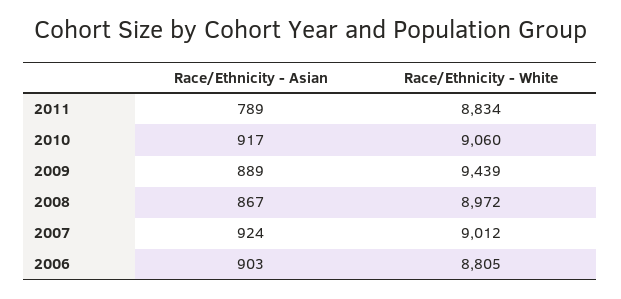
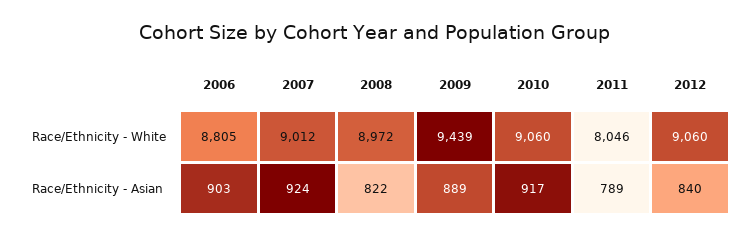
Race/Ethnicity - White, 2011: 8834 -> 8046
Race/Ethnicity - Asian, 2008: 867 -> 822
Race/Ethnicity - White, 2012: none -> 9060
Race/Ethnicity - Asian, 2012: none -> 840

